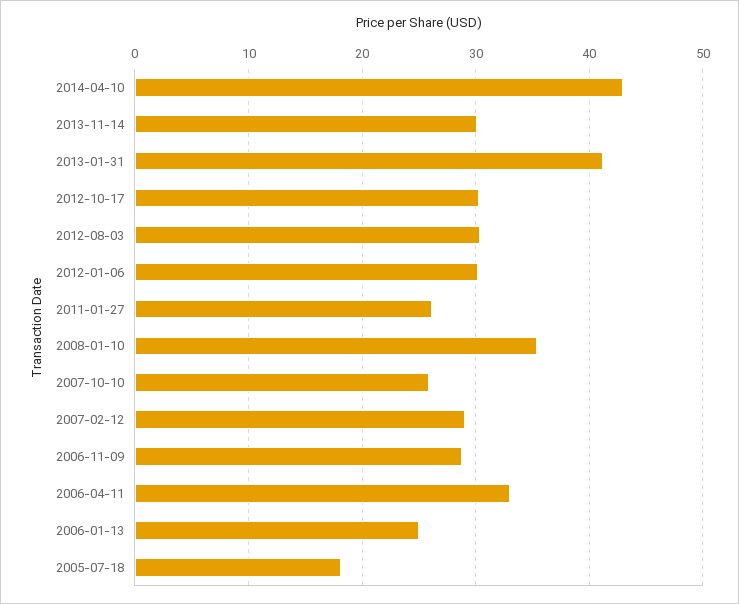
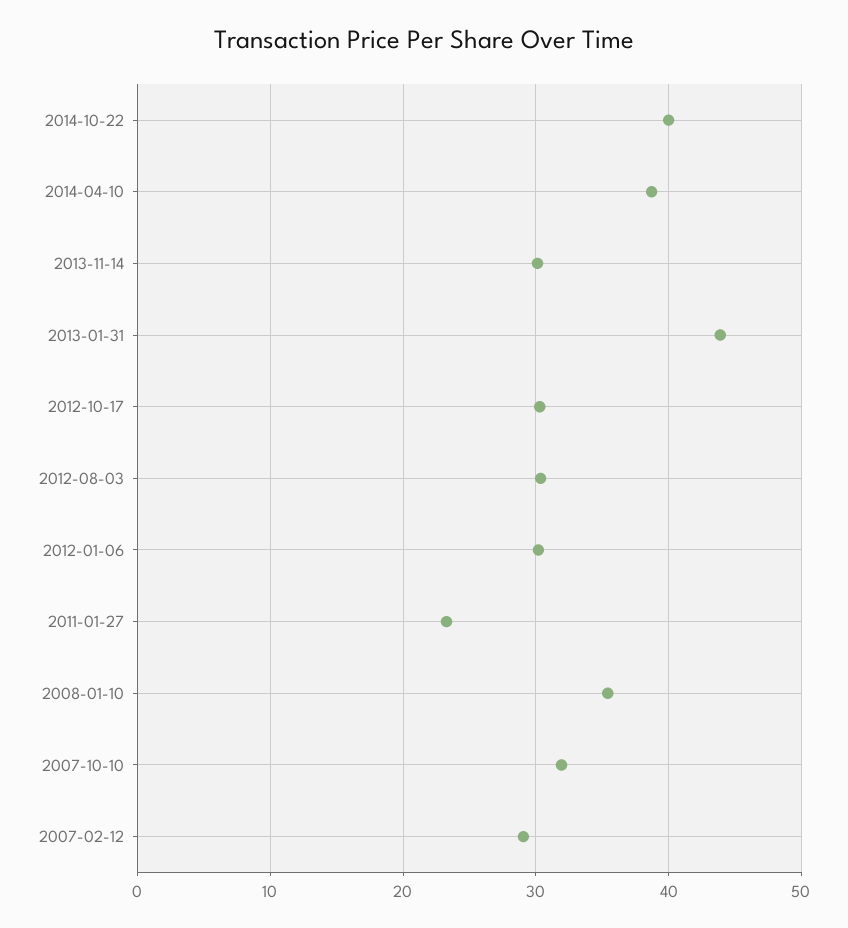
2014-04-10: 43 -> 39
2013-01-31: 41 -> 44
2011-01-27: 26 -> 23
2007-10-10: 26 -> 32
2006-11-09: 29 -> none
2006-04-11: 33 -> none
2006-01-13: 25 -> none
2005-07-18: 18 -> none
2014-10-22: none -> 40

